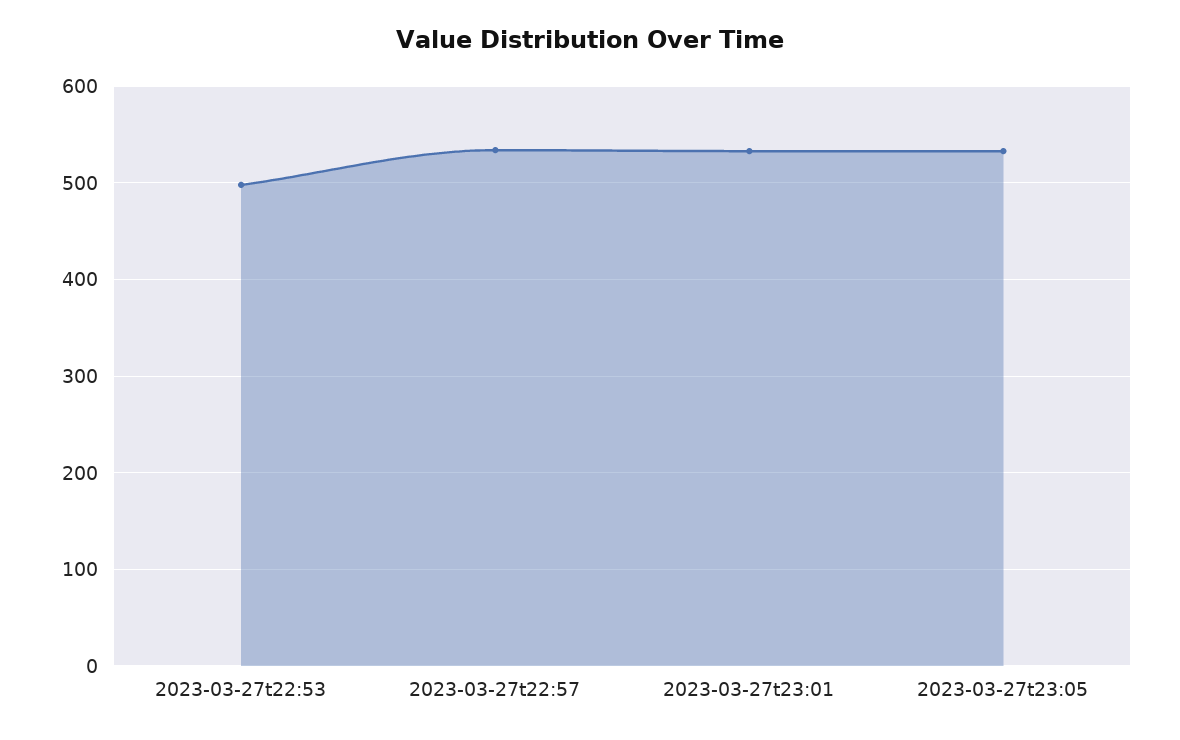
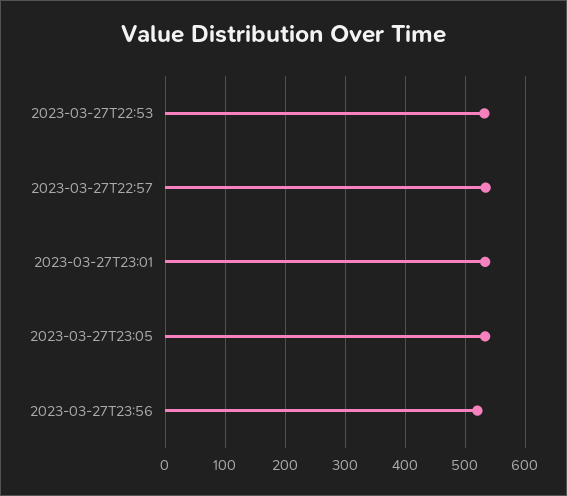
2023-03-27t22:53: 500 -> 530
2023-03-27T23:56: none -> 520

